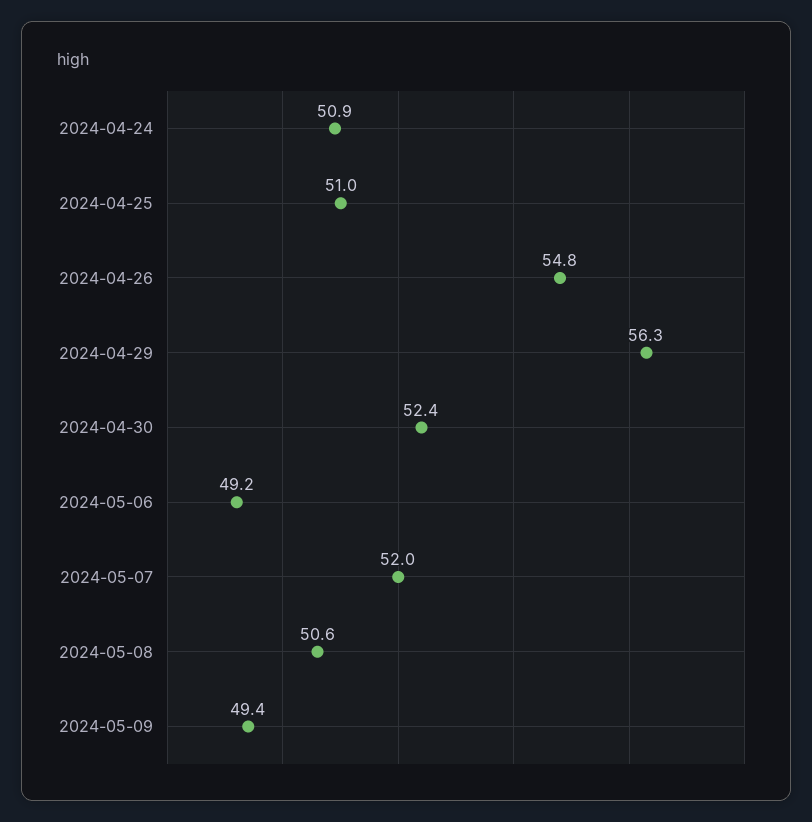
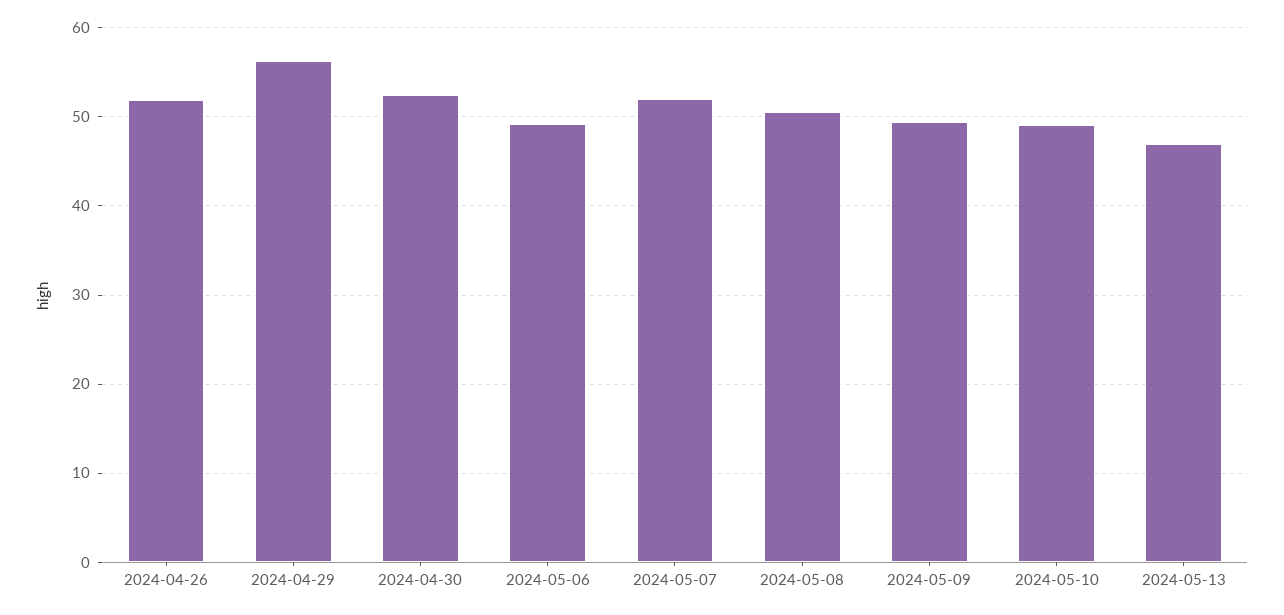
2024-04-24: 50.9 -> none
2024-04-25: 51 -> none
2024-04-26: 54.8 -> 52
2024-05-10: none -> 49
2024-05-13: none -> 47

